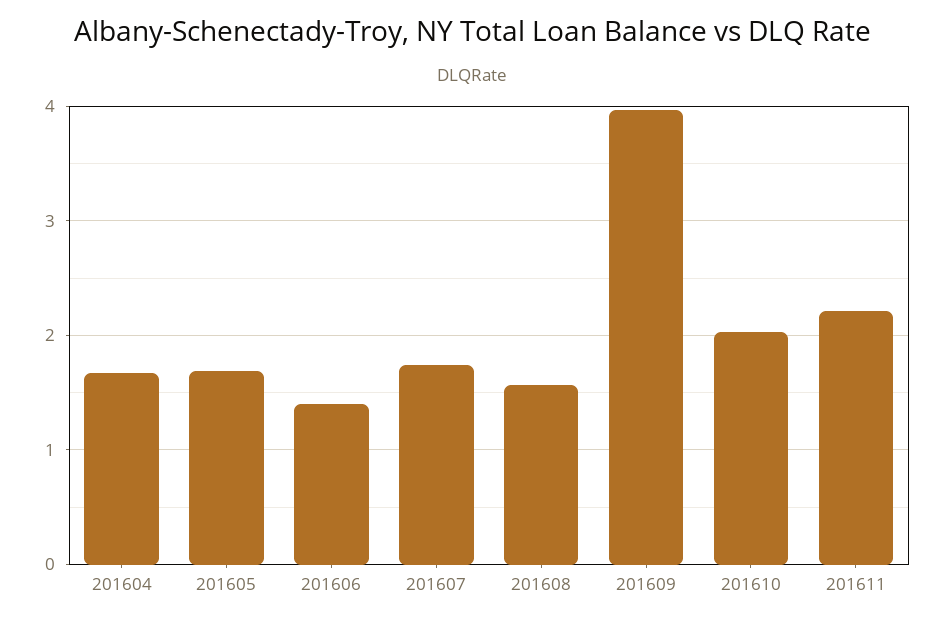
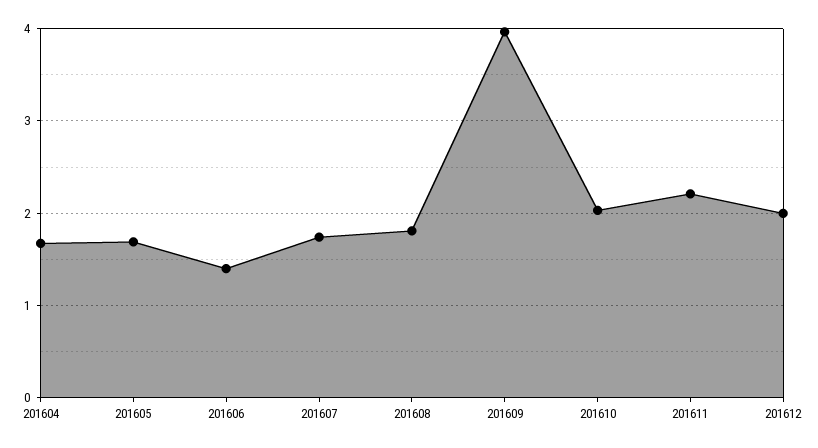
201608: 1.6 -> 1.8
201612: none -> 2

